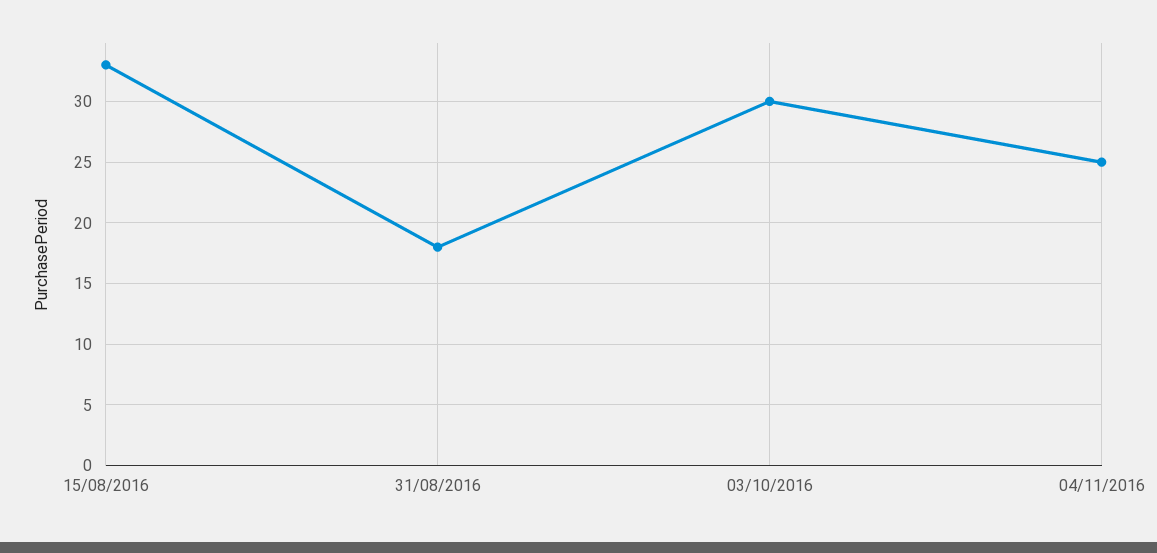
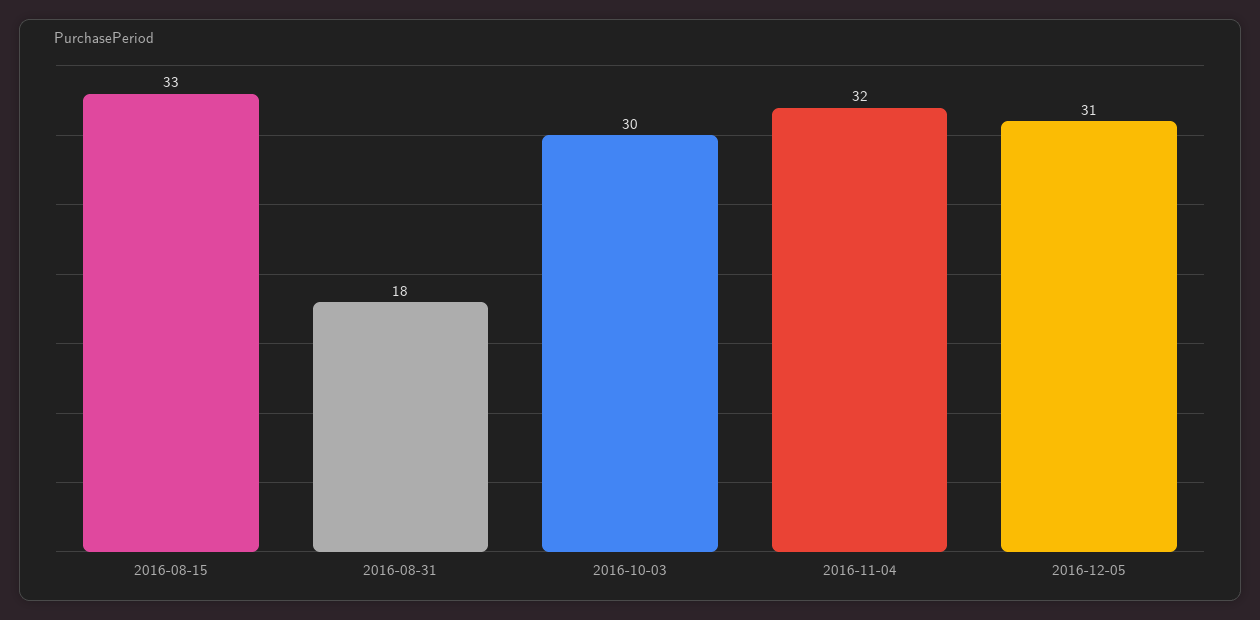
04/11/2016: 25 -> 32
2016-12-05: none -> 31

